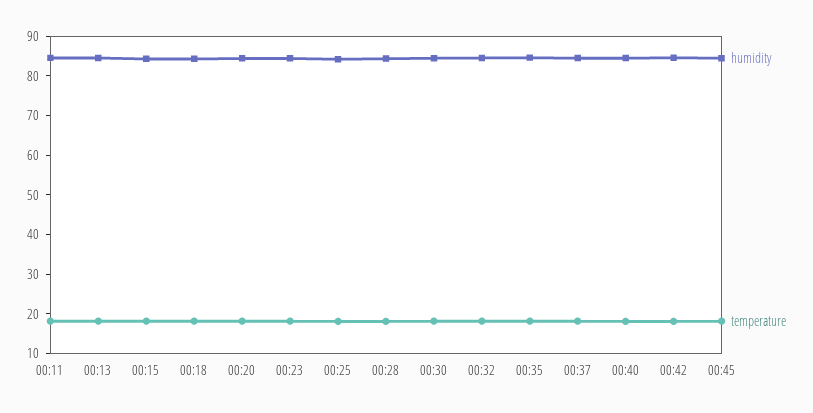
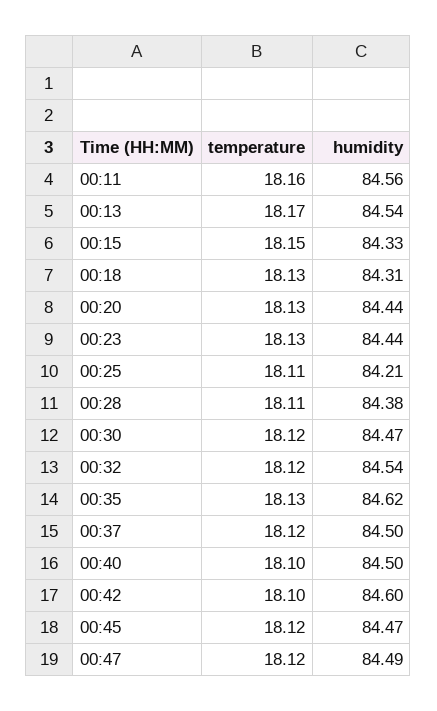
temperature, 00:47: none -> 18.12
humidity, 00:47: none -> 84.49

